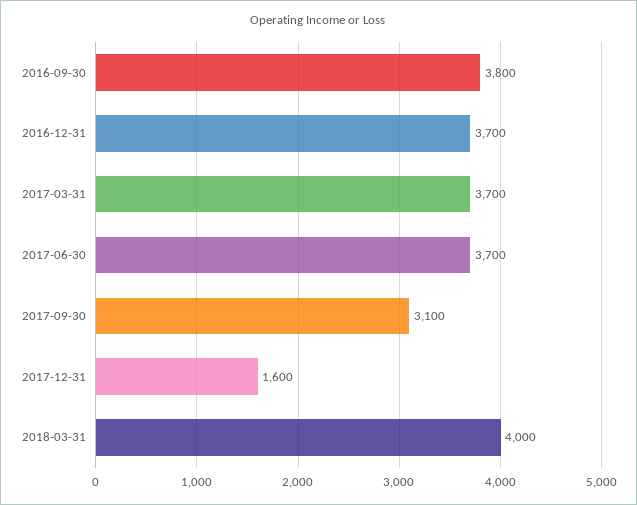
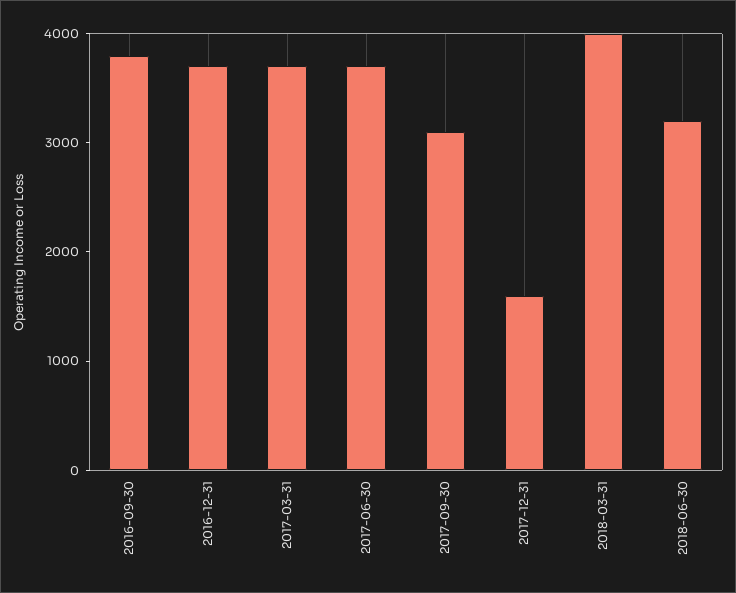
2018-06-30: none -> 3200

